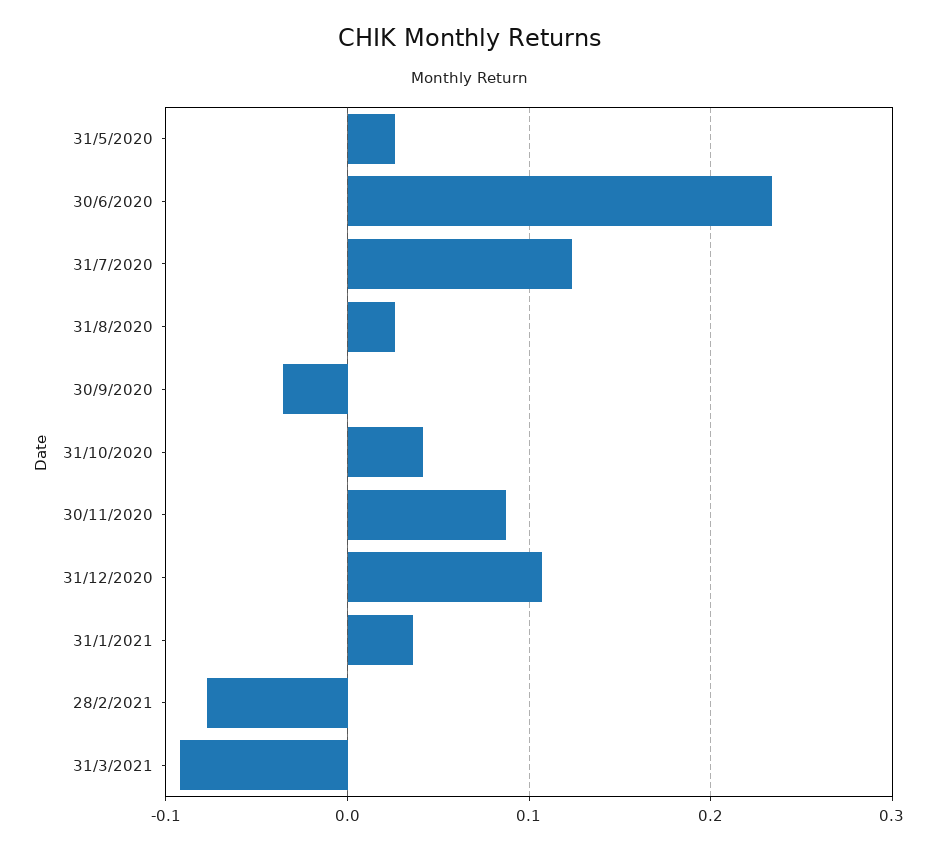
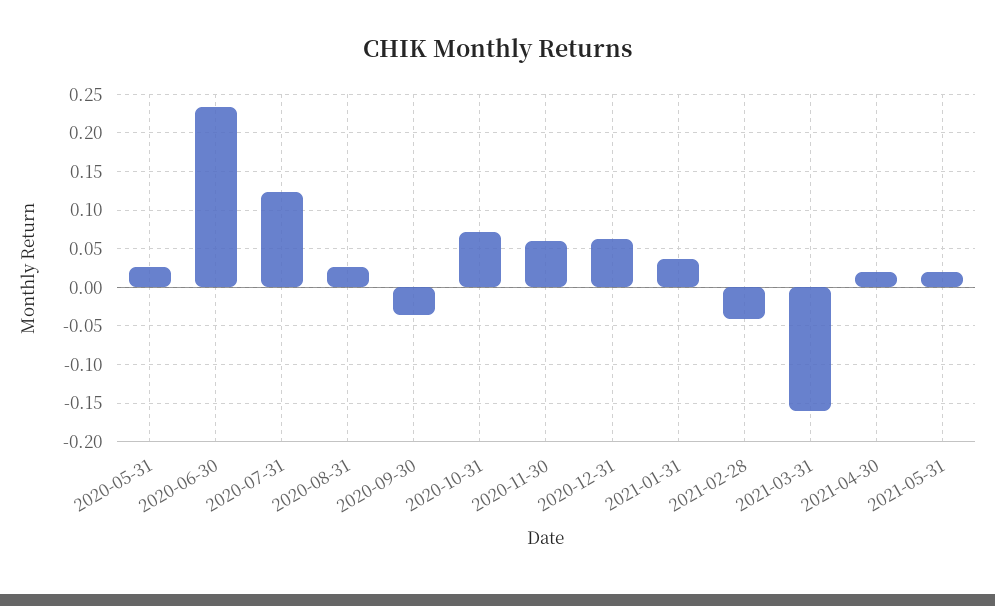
31/10/2020: 0.04 -> 0.07
30/11/2020: 0.09 -> 0.06
31/12/2020: 0.11 -> 0.06
28/2/2021: -0.08 -> -0.04
31/3/2021: -0.09 -> -0.16
2021-04-30: none -> 0.02
2021-05-31: none -> 0.02

